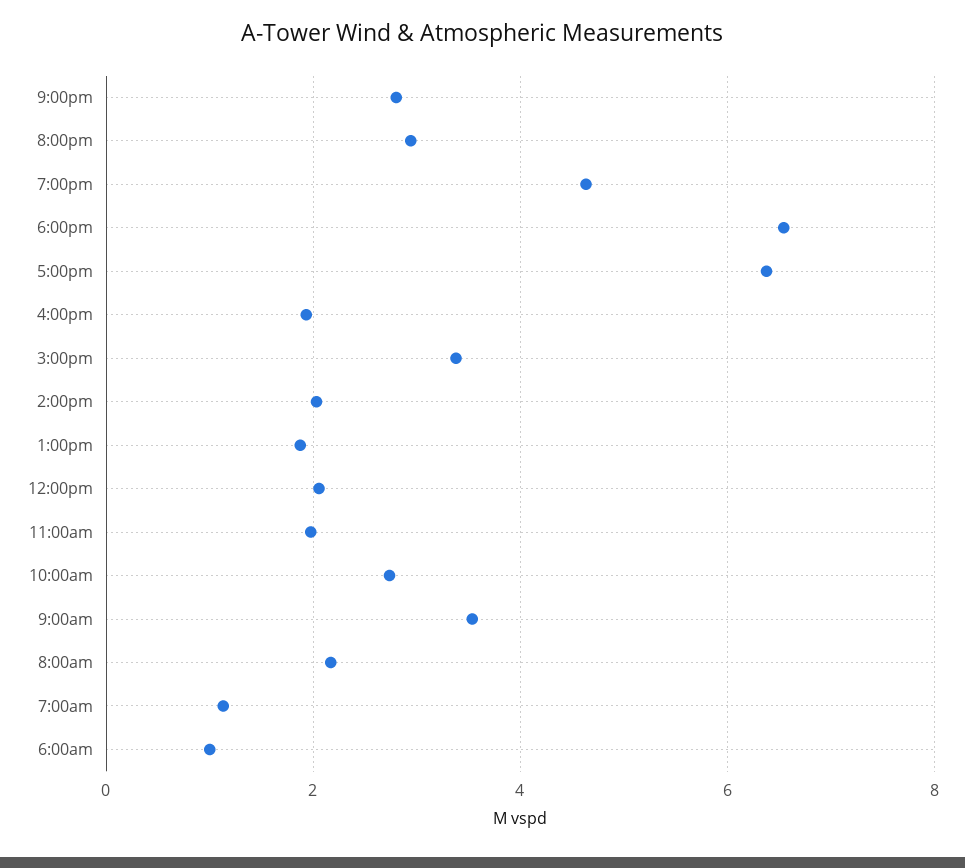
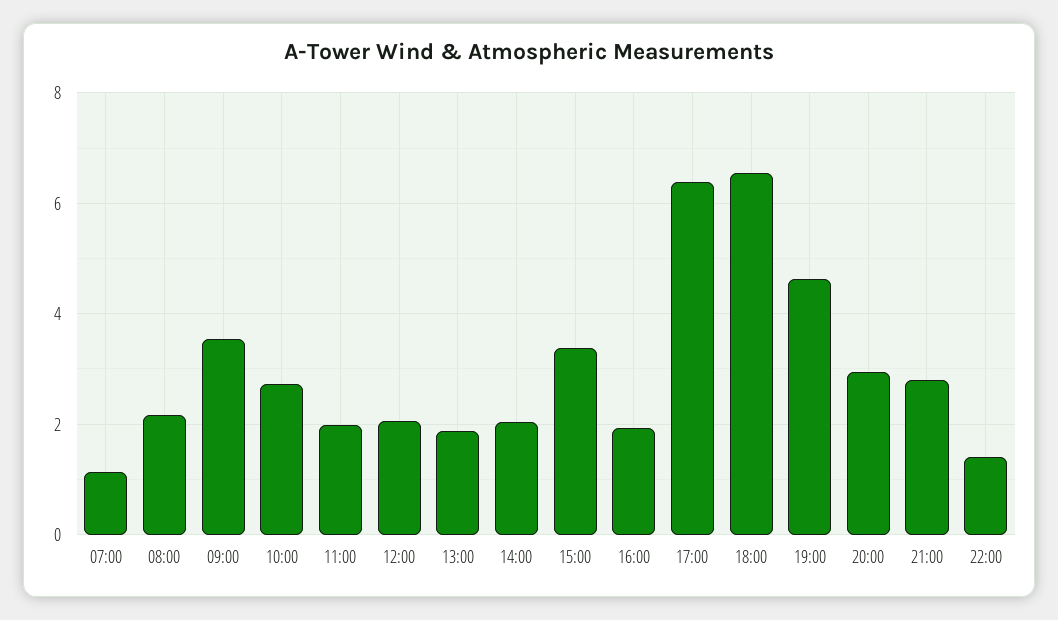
6:00am: 1 -> none
22:00: none -> 1.4

